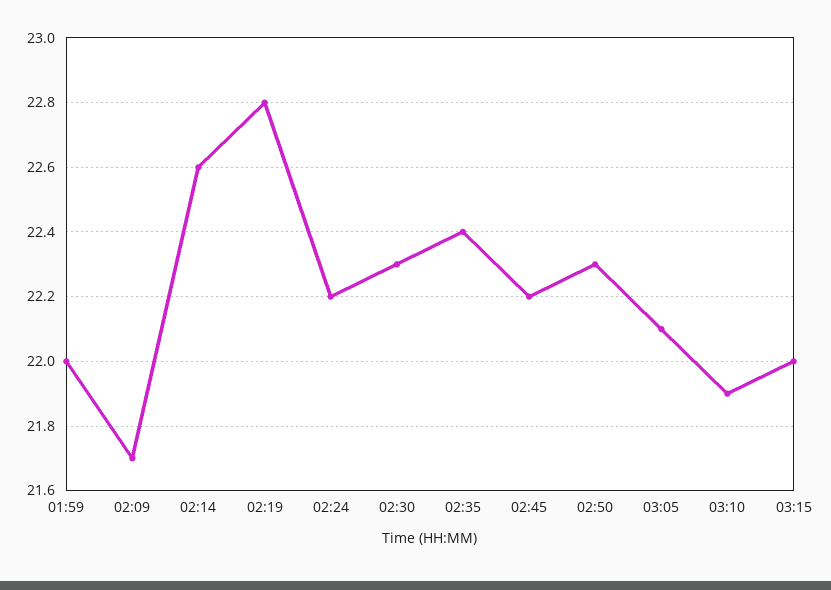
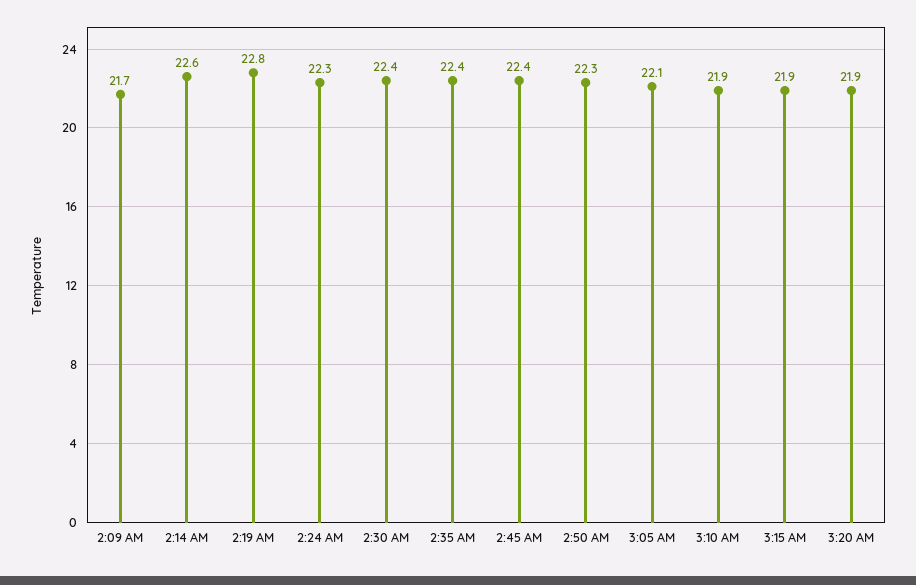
01:59: 22 -> none
02:24: 22.2 -> 22.3
02:30: 22.3 -> 22.4
02:45: 22.2 -> 22.4
03:15: 22 -> 21.9
3:20 AM: none -> 21.9

